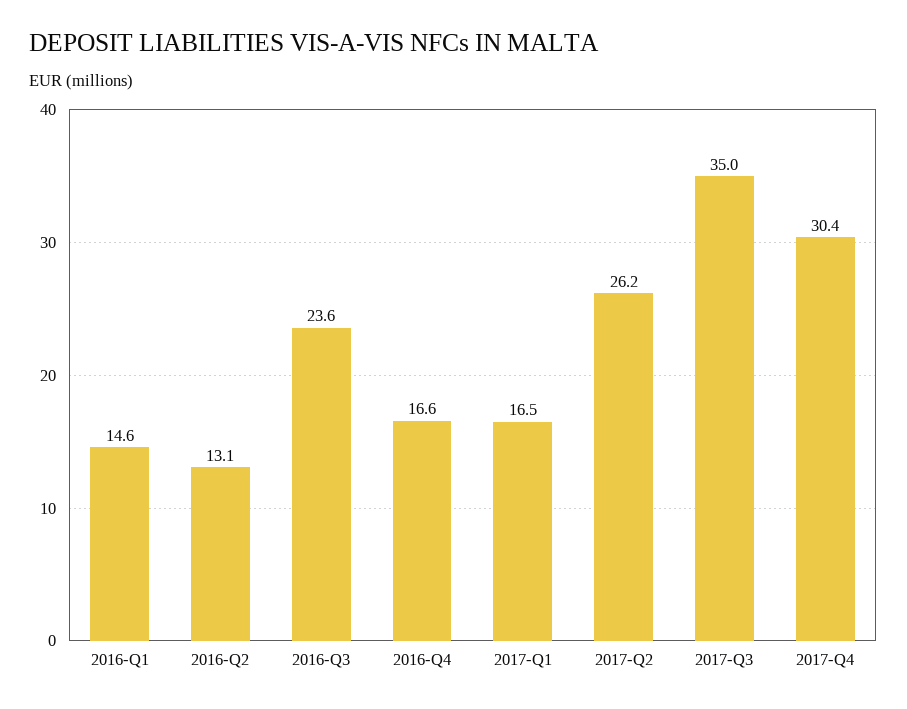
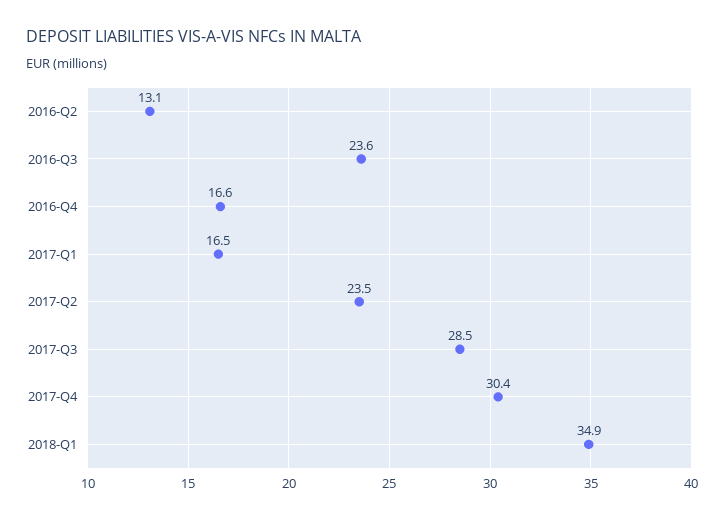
2016-Q1: 14.6 -> none
2017-Q2: 26.2 -> 23.5
2017-Q3: 35 -> 28.5
2018-Q1: none -> 34.9

